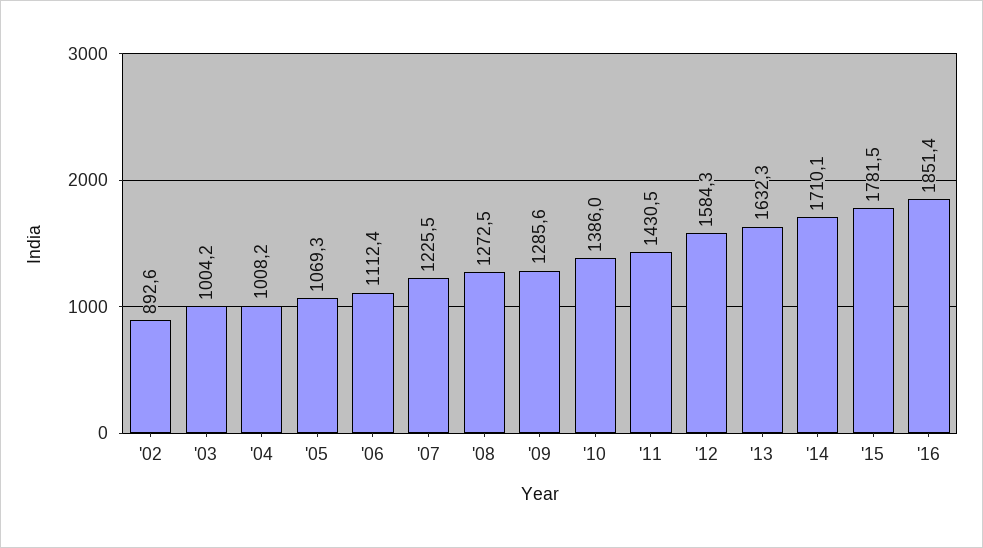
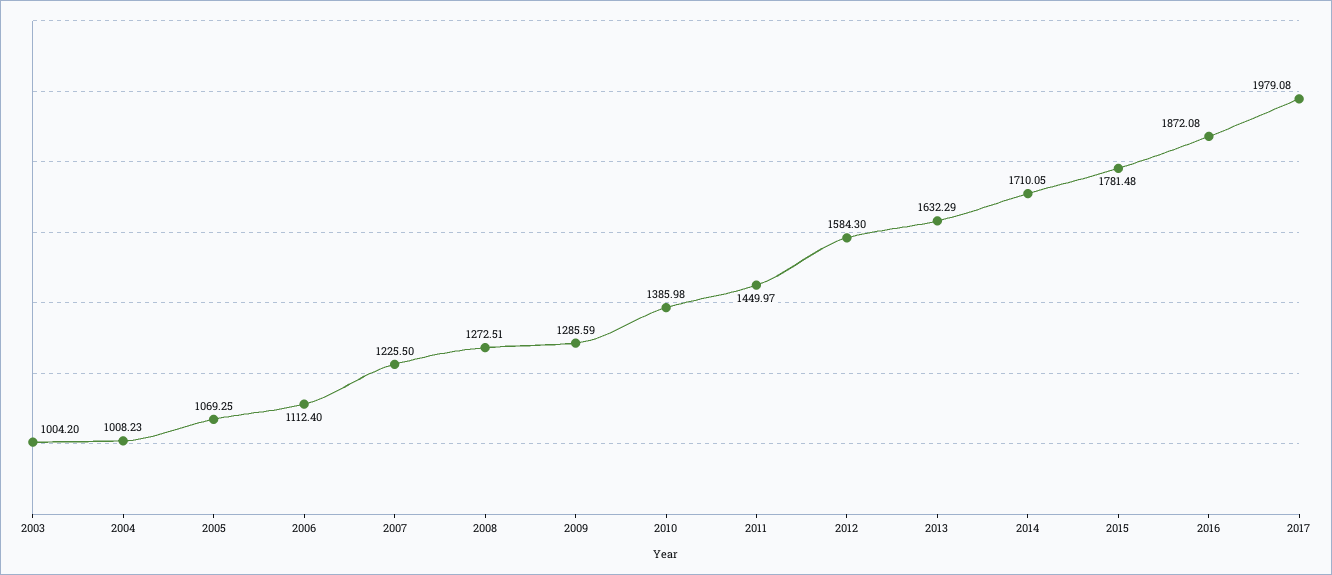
'02: 892.6 -> none
'11: 1430.5 -> 1449.97
'16: 1851.4 -> 1872.08
2017: none -> 1979.08

